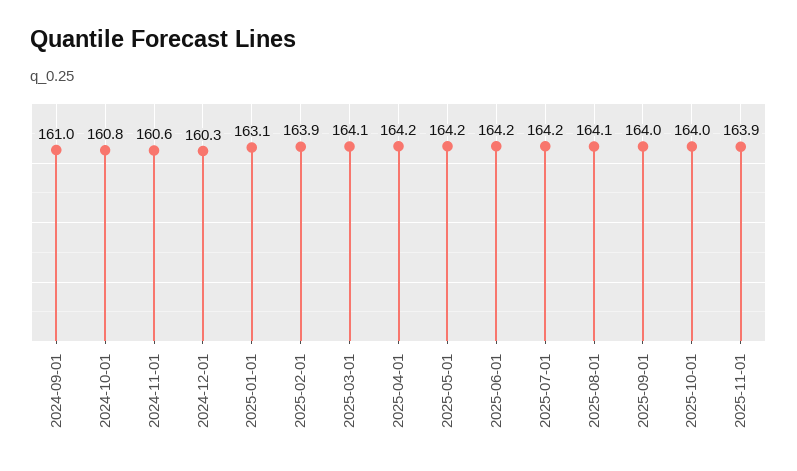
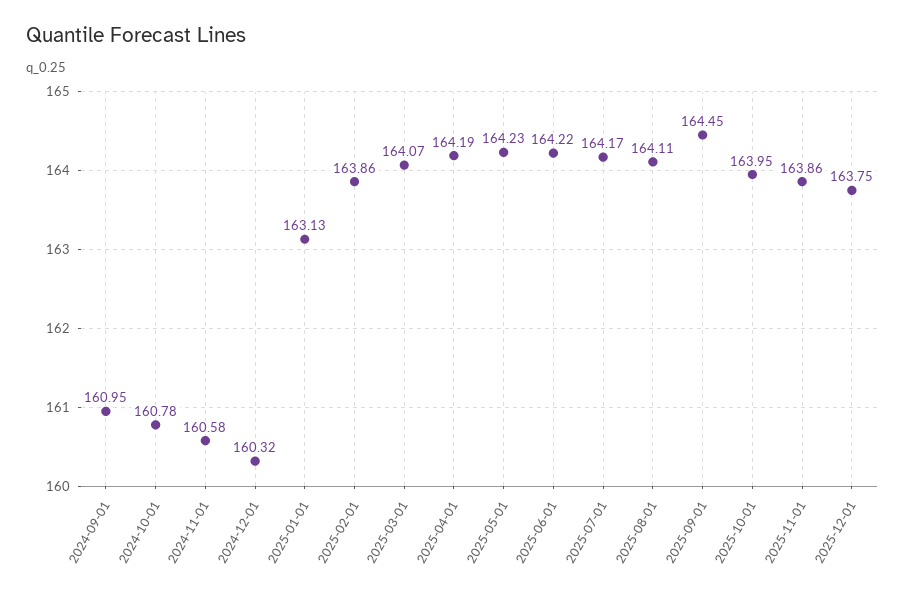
2025-09-01: 164 -> 164.45
2025-12-01: none -> 163.75

